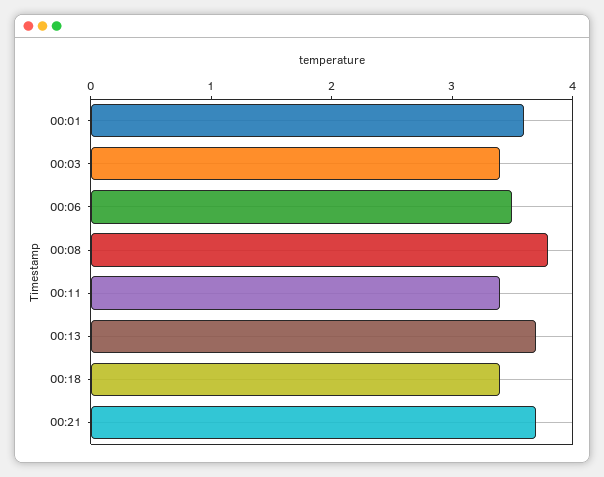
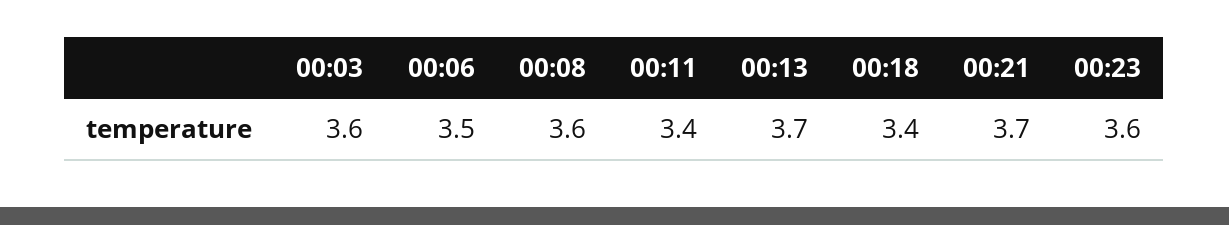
00:01: 3.6 -> none
00:03: 3.4 -> 3.6
00:08: 3.8 -> 3.6
00:23: none -> 3.6

